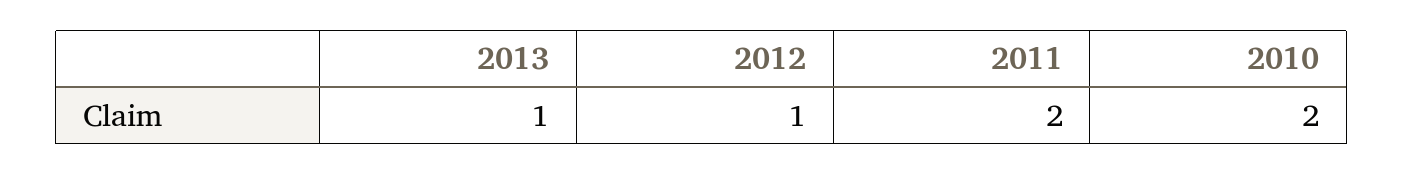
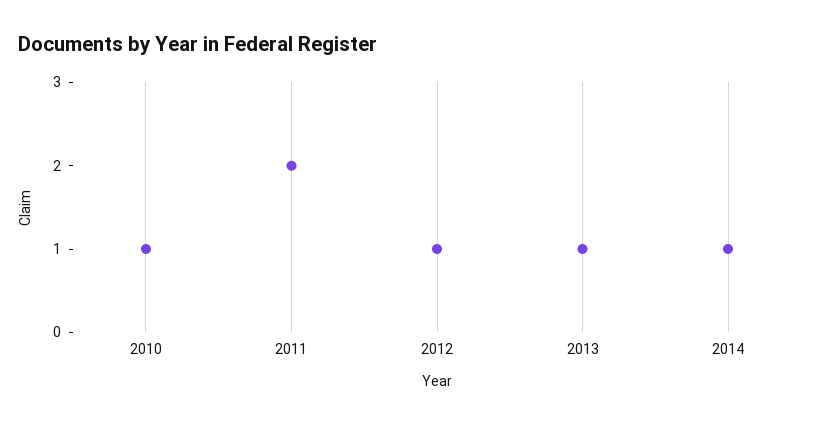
2010: 2 -> 1
2014: none -> 1

